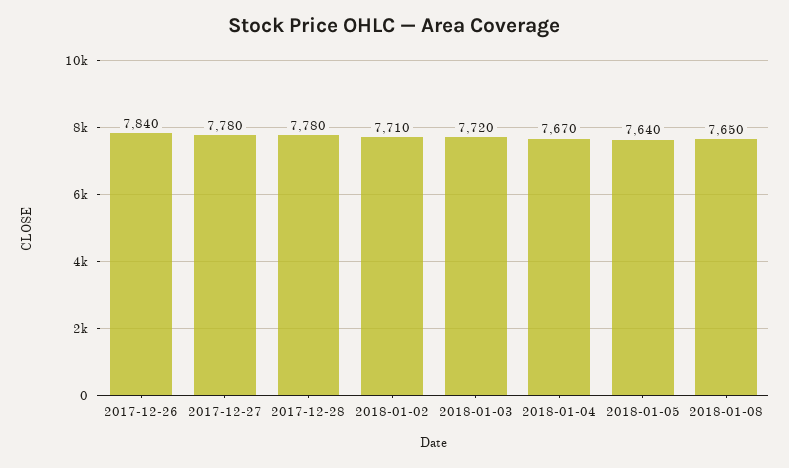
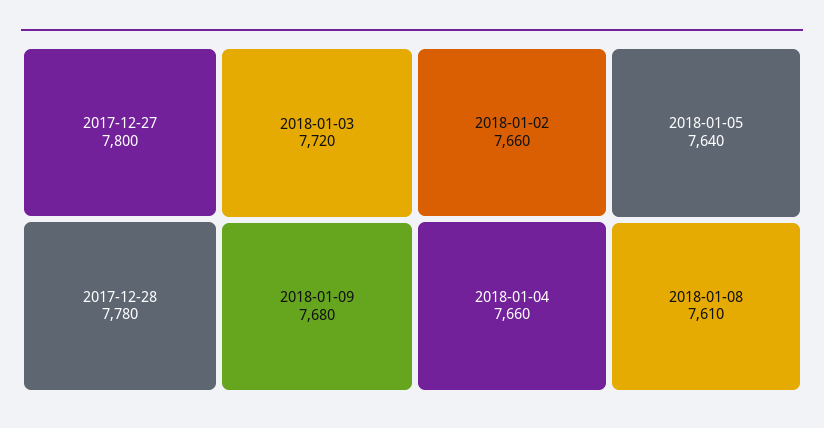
2017-12-26: 7840 -> none
2017-12-27: 7780 -> 7800
2018-01-02: 7710 -> 7660
2018-01-04: 7670 -> 7660
2018-01-08: 7650 -> 7610
2018-01-09: none -> 7680

